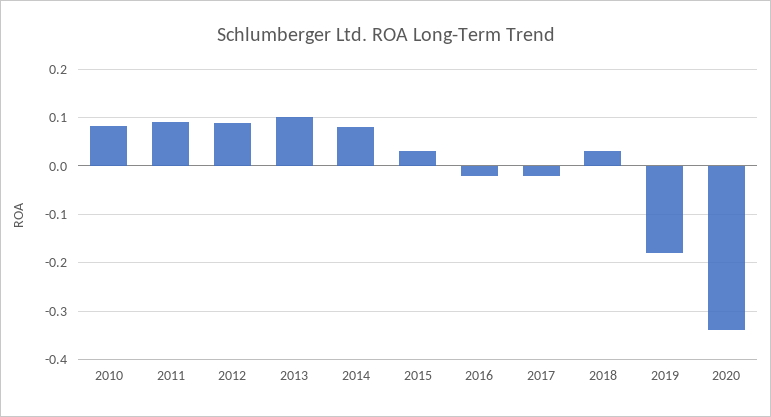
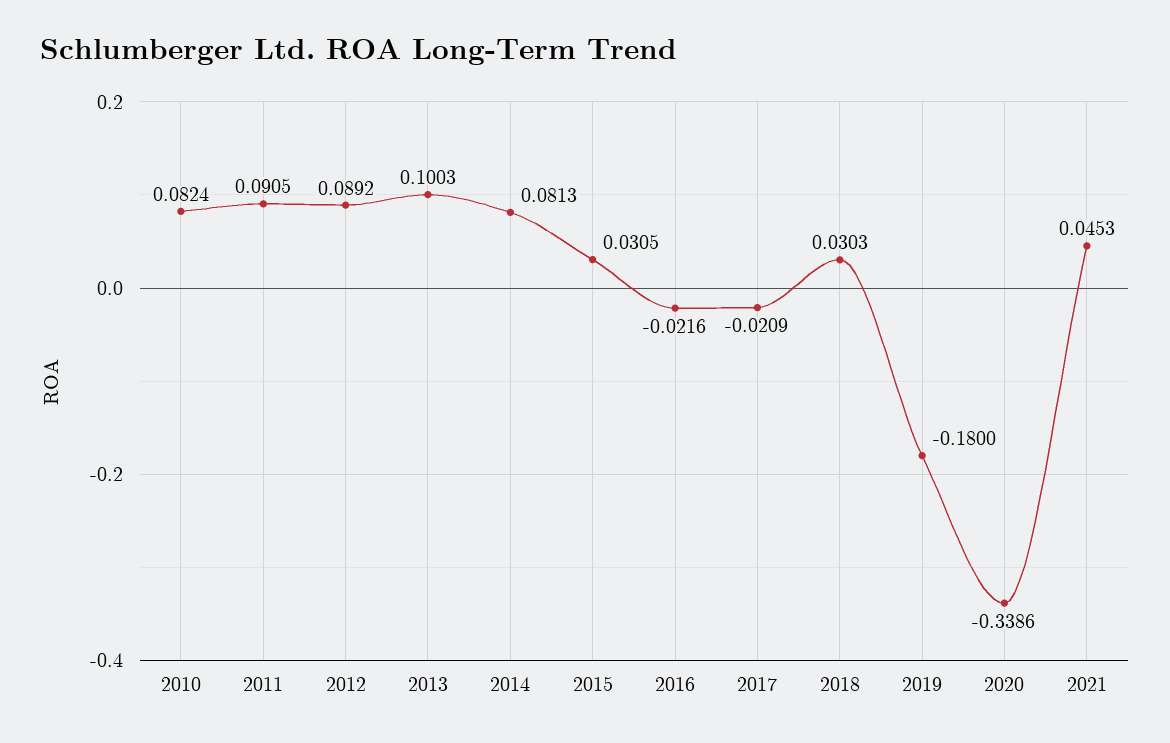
2021: none -> 0.0453

